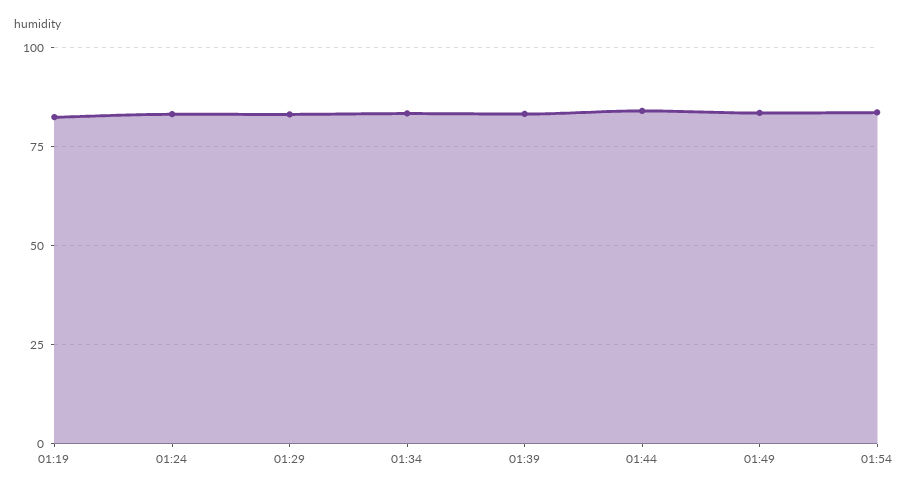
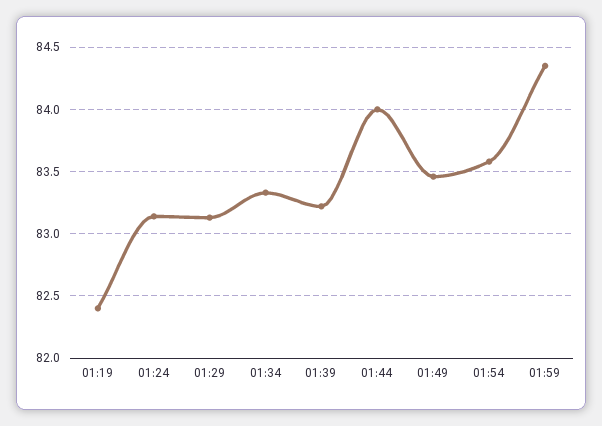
01:59: none -> 84.35

